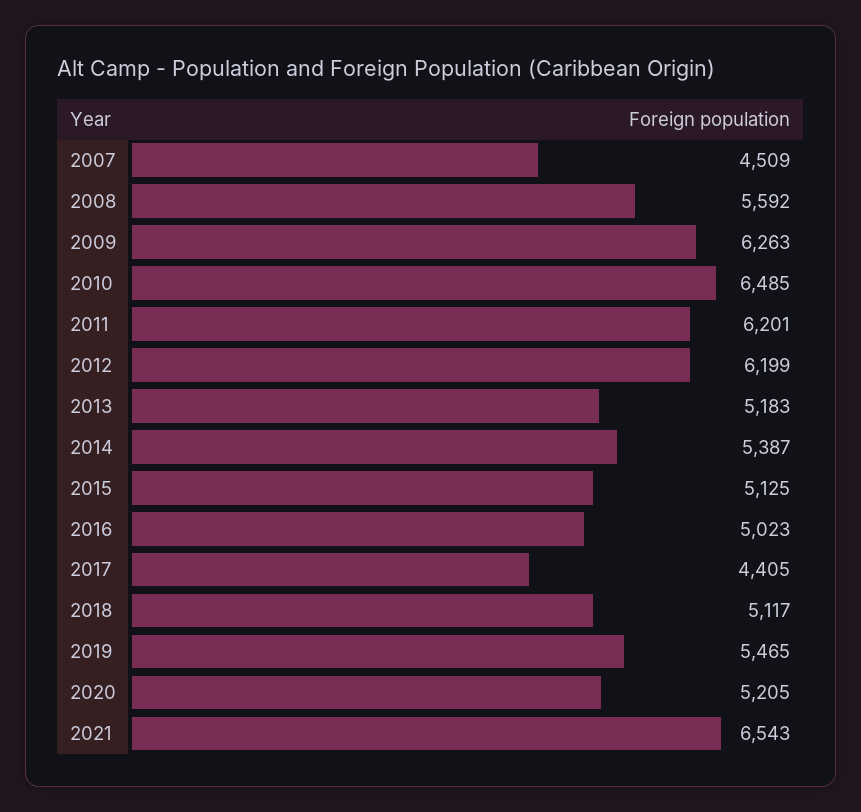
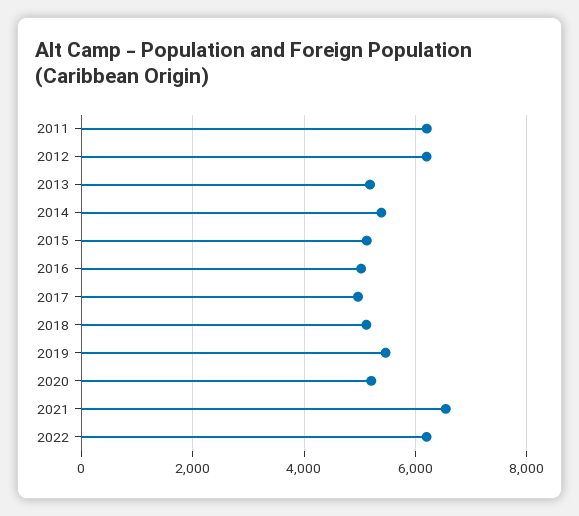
2007: 4509 -> none
2008: 5592 -> none
2009: 6263 -> none
2010: 6485 -> none
2017: 4405 -> 5000
2022: none -> 6200

